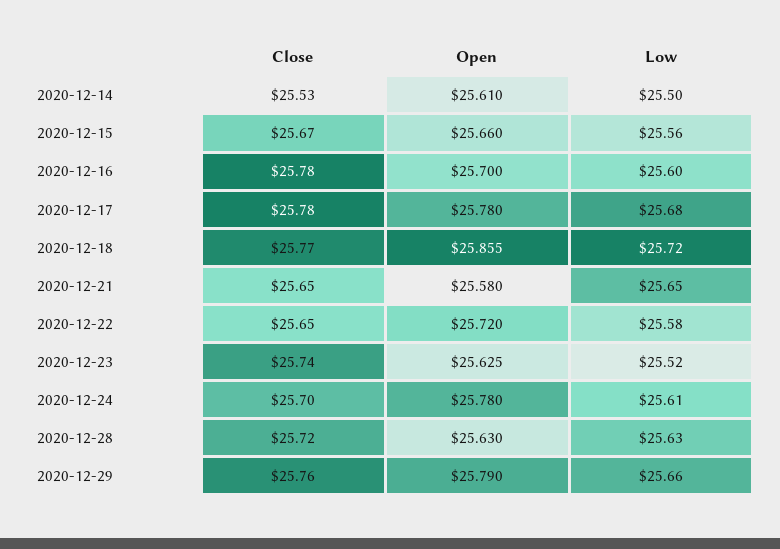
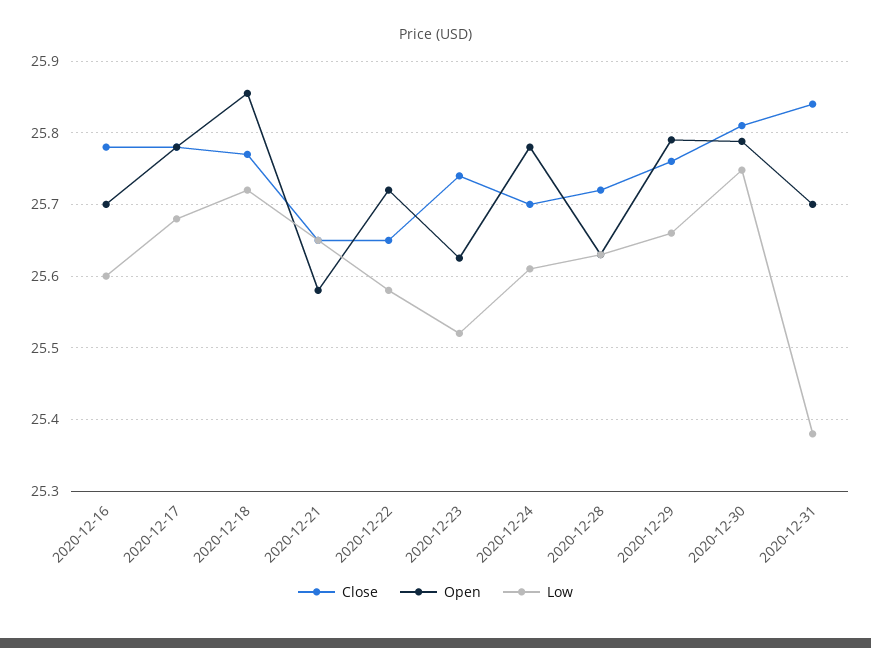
Close, 2020-12-14: 25.53 -> none
Open, 2020-12-14: 25.61 -> none
Low, 2020-12-14: 25.5 -> none
Close, 2020-12-15: 25.67 -> none
Open, 2020-12-15: 25.66 -> none
Low, 2020-12-15: 25.56 -> none
Close, 2020-12-30: none -> 25.81
Open, 2020-12-30: none -> 25.79
Low, 2020-12-30: none -> 25.75
Close, 2020-12-31: none -> 25.84
Open, 2020-12-31: none -> 25.7
Low, 2020-12-31: none -> 25.38

